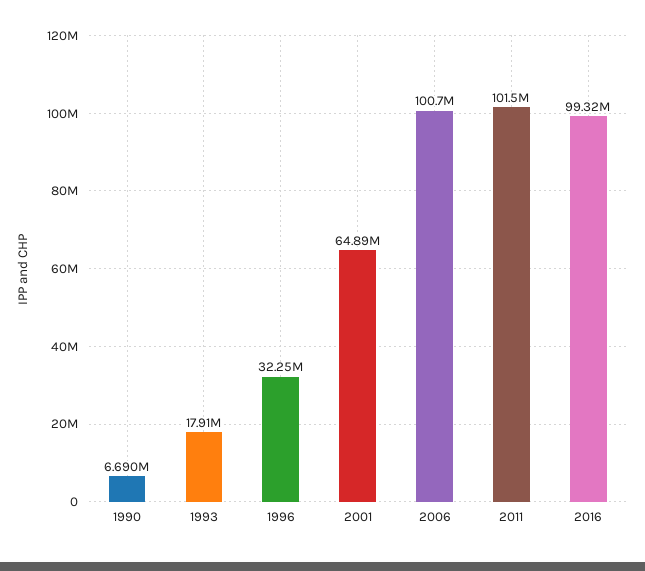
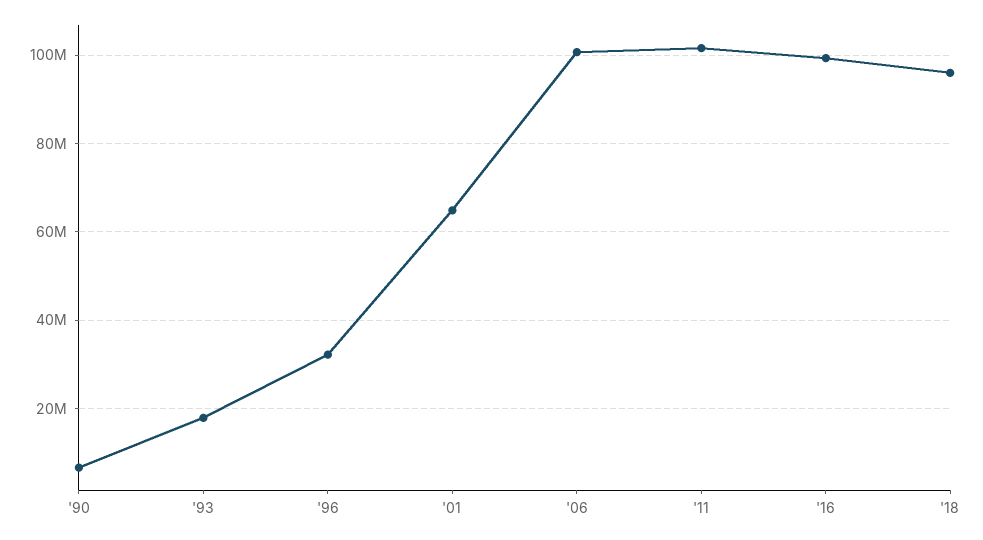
'18: none -> 96000000

